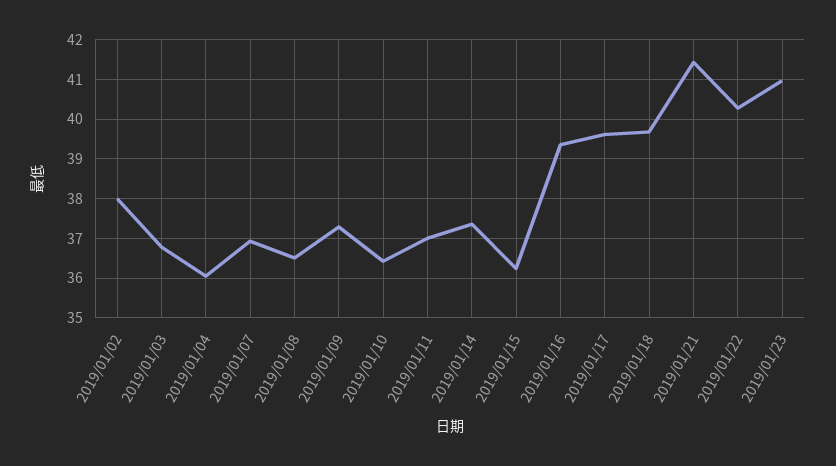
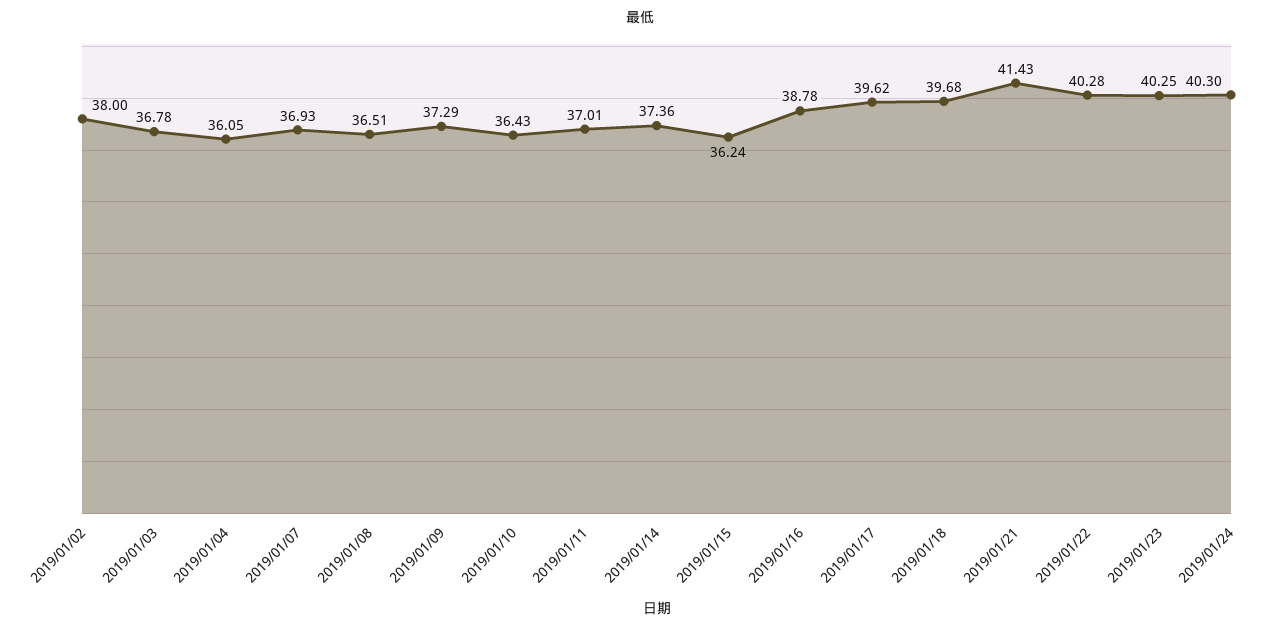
2019/01/16: 39.4 -> 38.78
2019/01/23: 41 -> 40.25
2019/01/24: none -> 40.3

